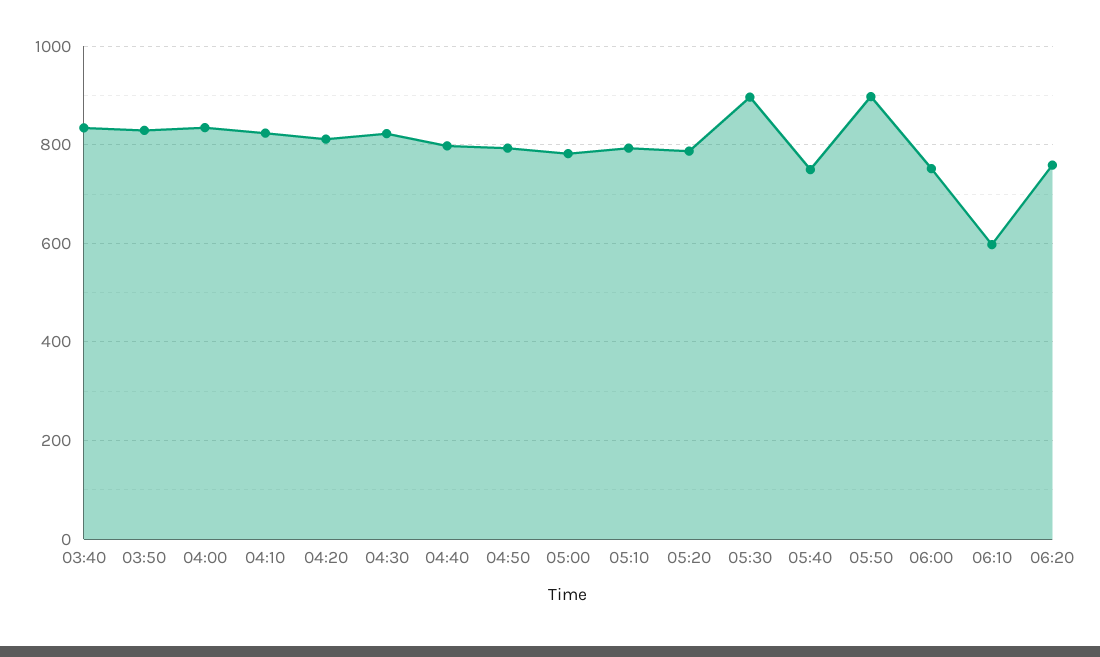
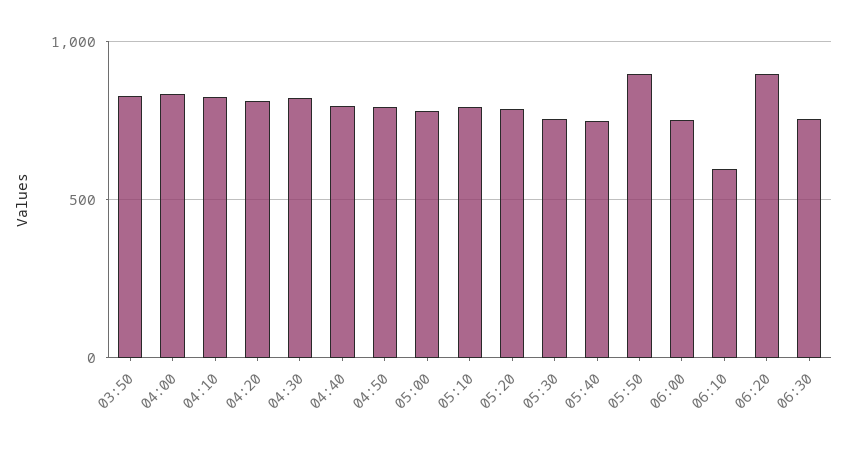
03:40: 840 -> none
05:30: 900 -> 750
06:20: 760 -> 900
06:30: none -> 750

